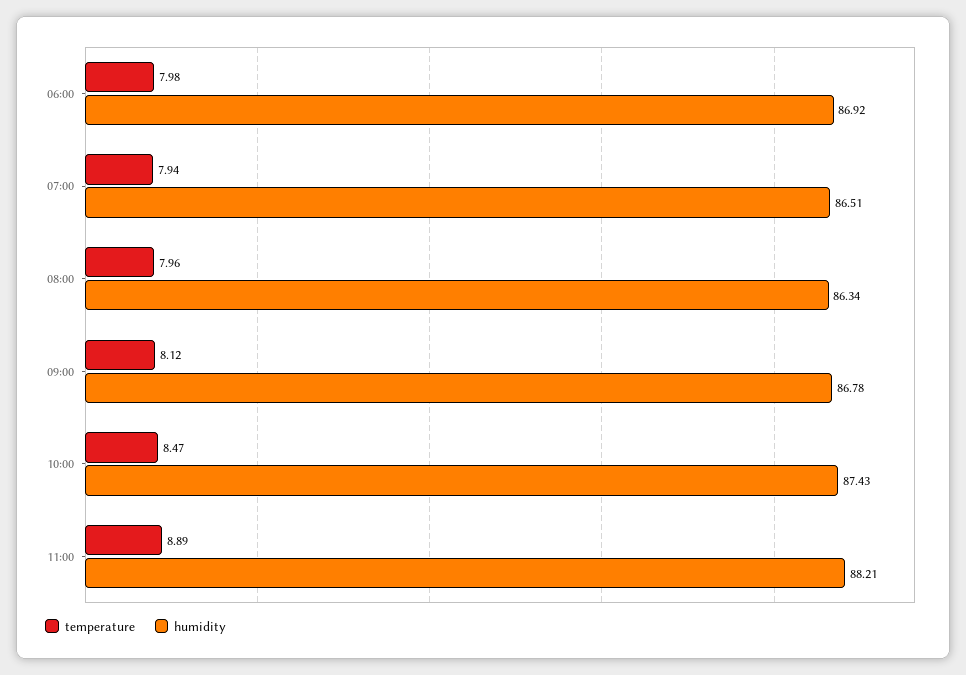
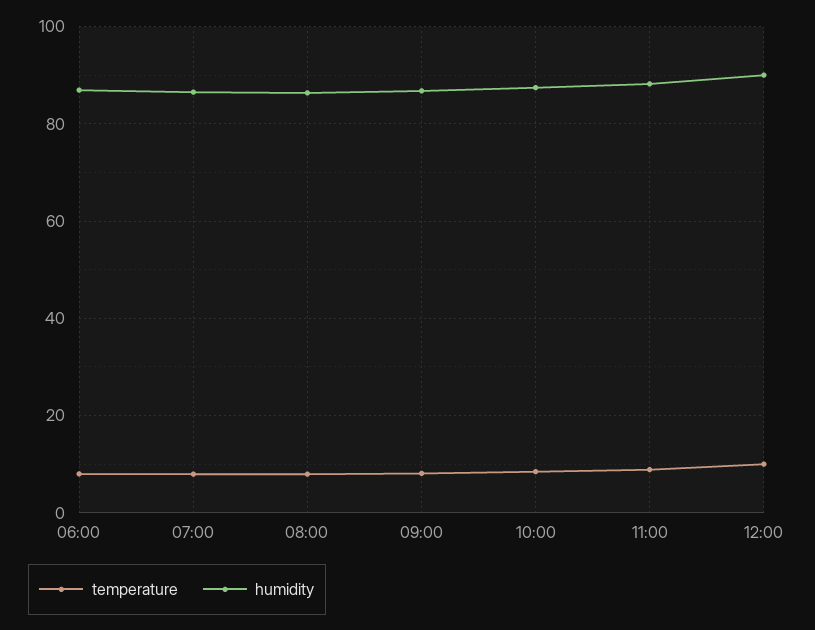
temperature, 12:00: none -> 10
humidity, 12:00: none -> 90

